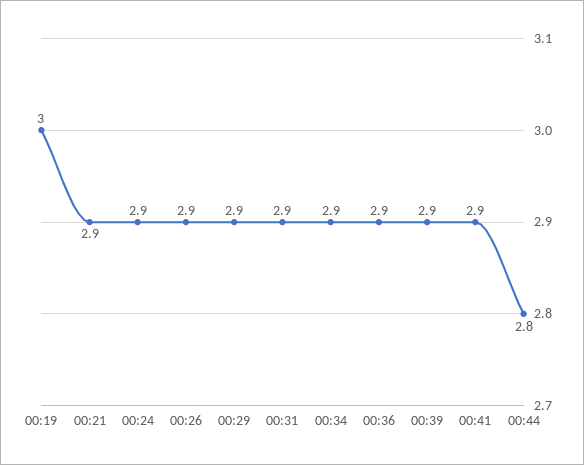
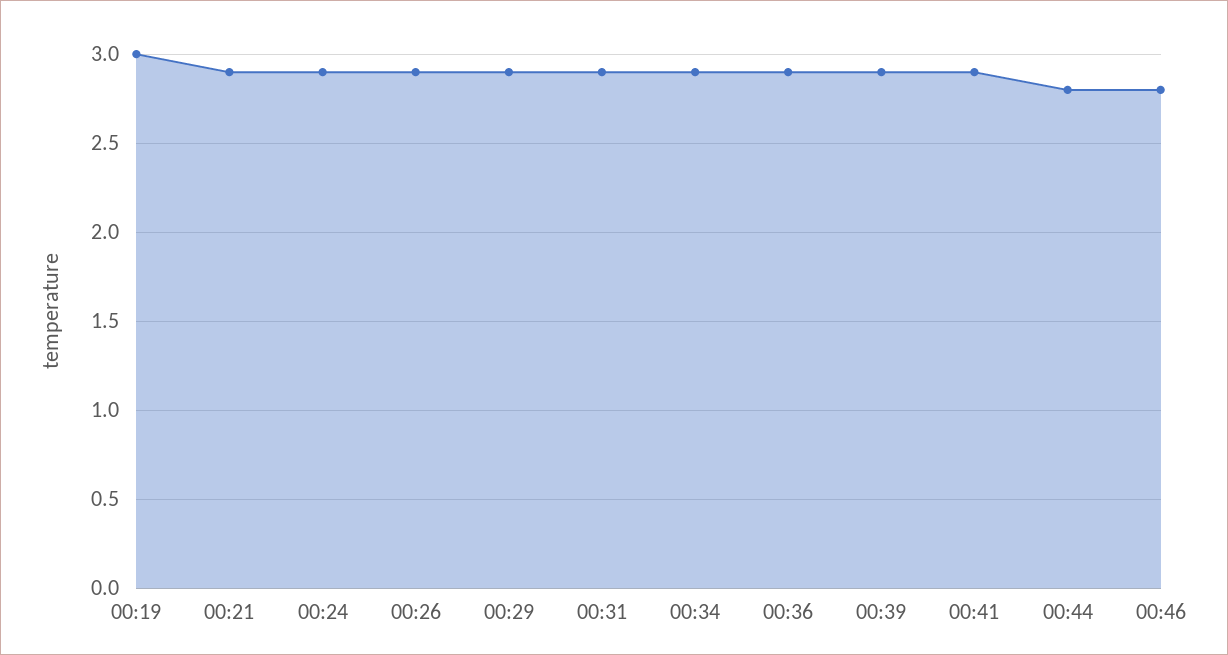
00:46: none -> 2.8

